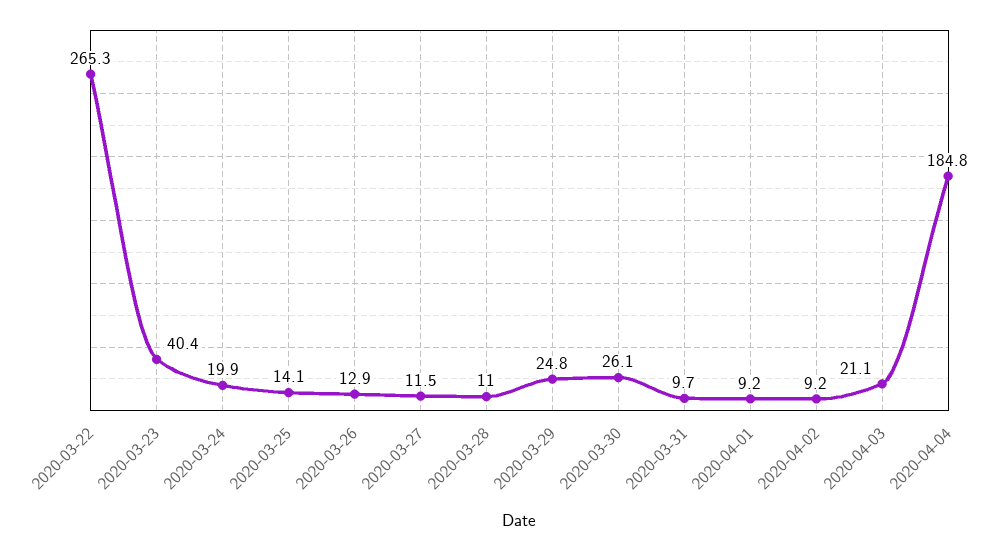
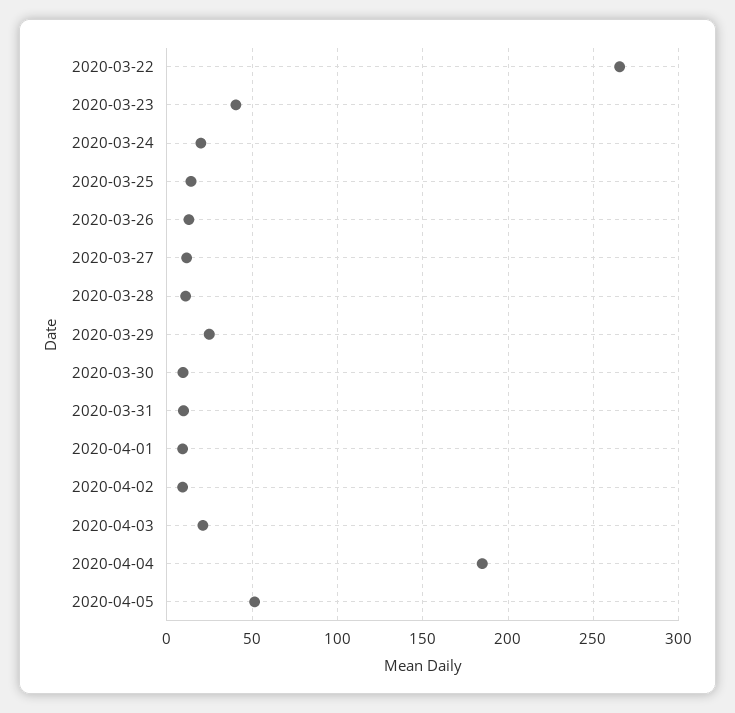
2020-03-30: 26.1 -> 10
2020-04-05: none -> 50

